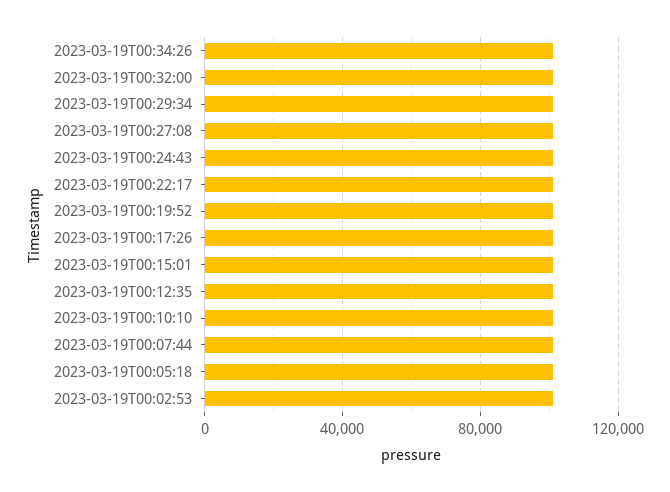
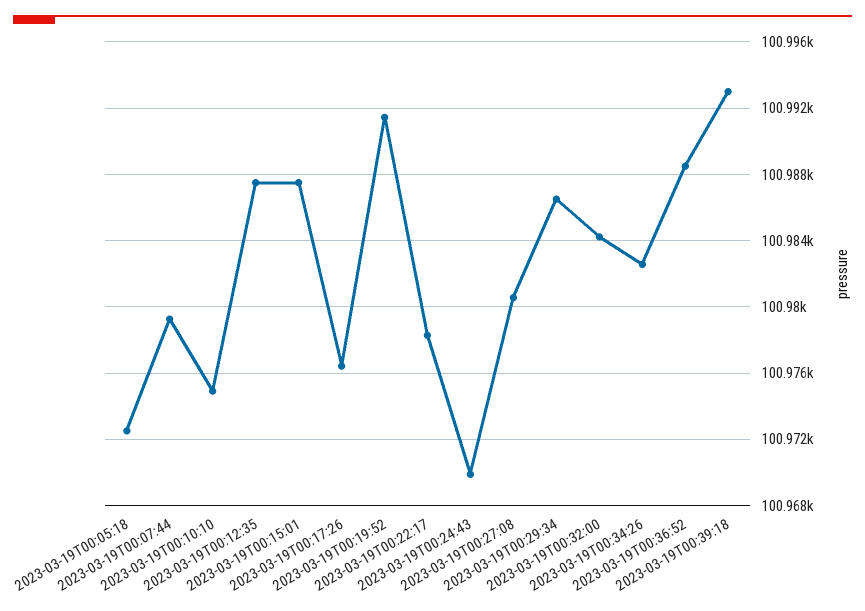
2023-03-19T00:02:53: 100000 -> none
2023-03-19T00:36:52: none -> 100988.5
2023-03-19T00:39:18: none -> 100993

